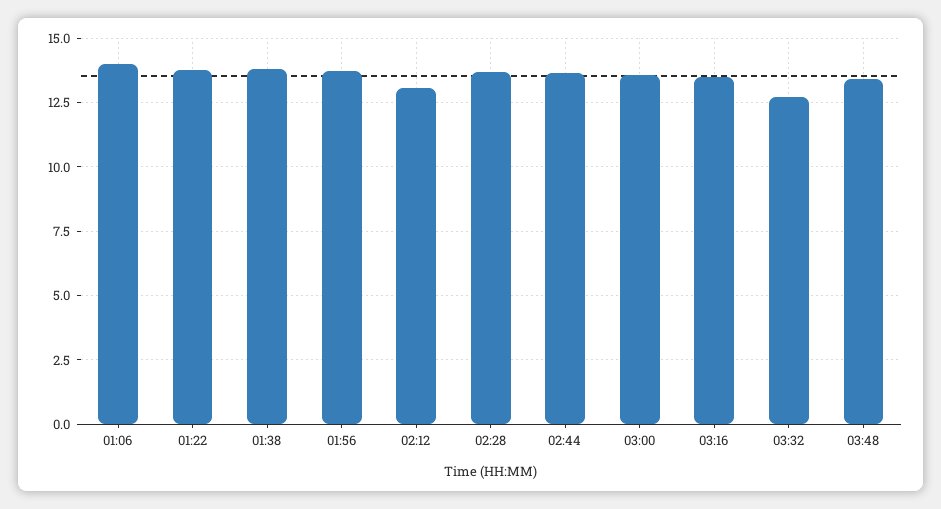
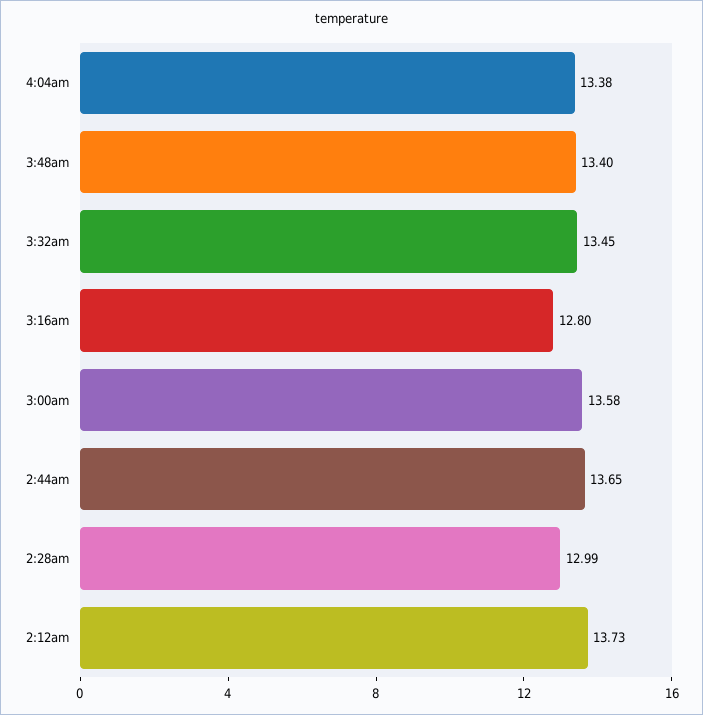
01:06: 14 -> none
01:22: 13.75 -> none
01:38: 13.75 -> none
01:56: 13.75 -> none
02:12: 13 -> 13.73
02:28: 13.75 -> 12.99
03:16: 13.5 -> 12.8
03:32: 12.75 -> 13.45
4:04am: none -> 13.38

